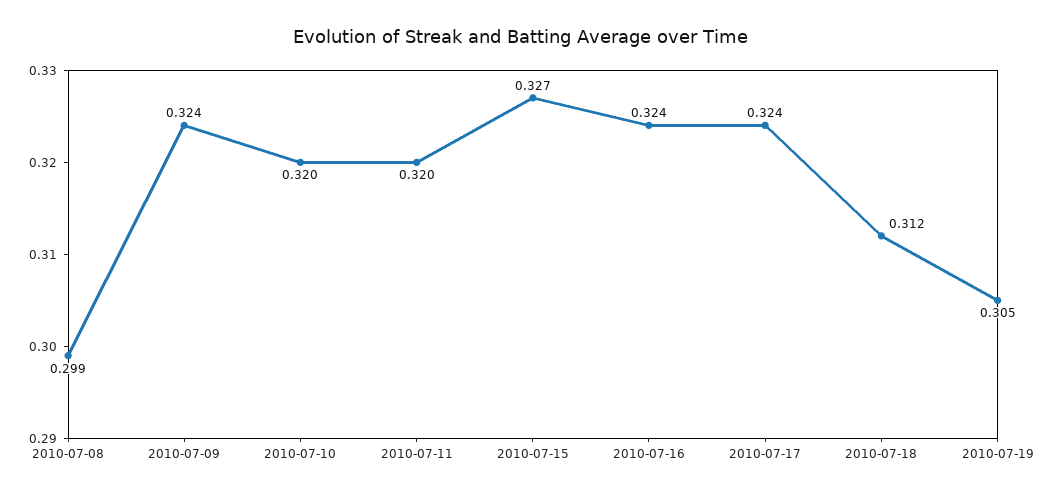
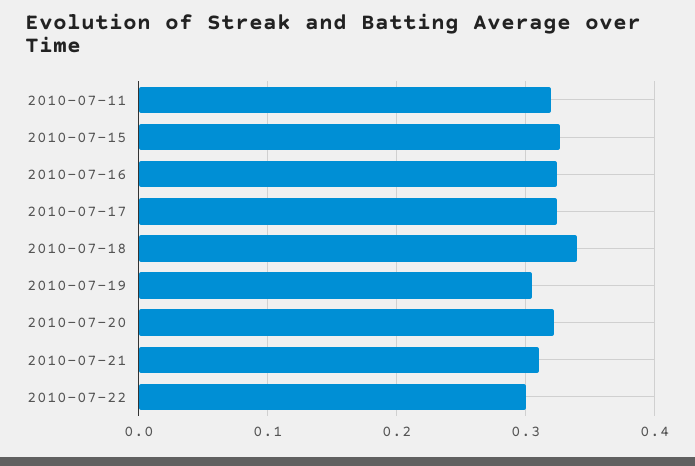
2010-07-08: 0.299 -> none
2010-07-09: 0.324 -> none
2010-07-10: 0.32 -> none
2010-07-18: 0.312 -> 0.34
2010-07-20: none -> 0.32
2010-07-21: none -> 0.31
2010-07-22: none -> 0.3

